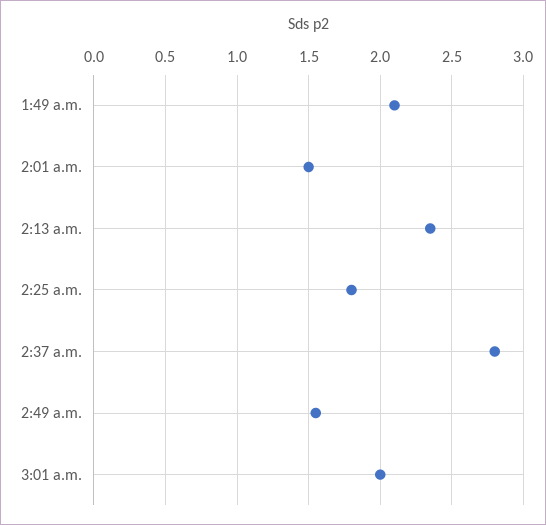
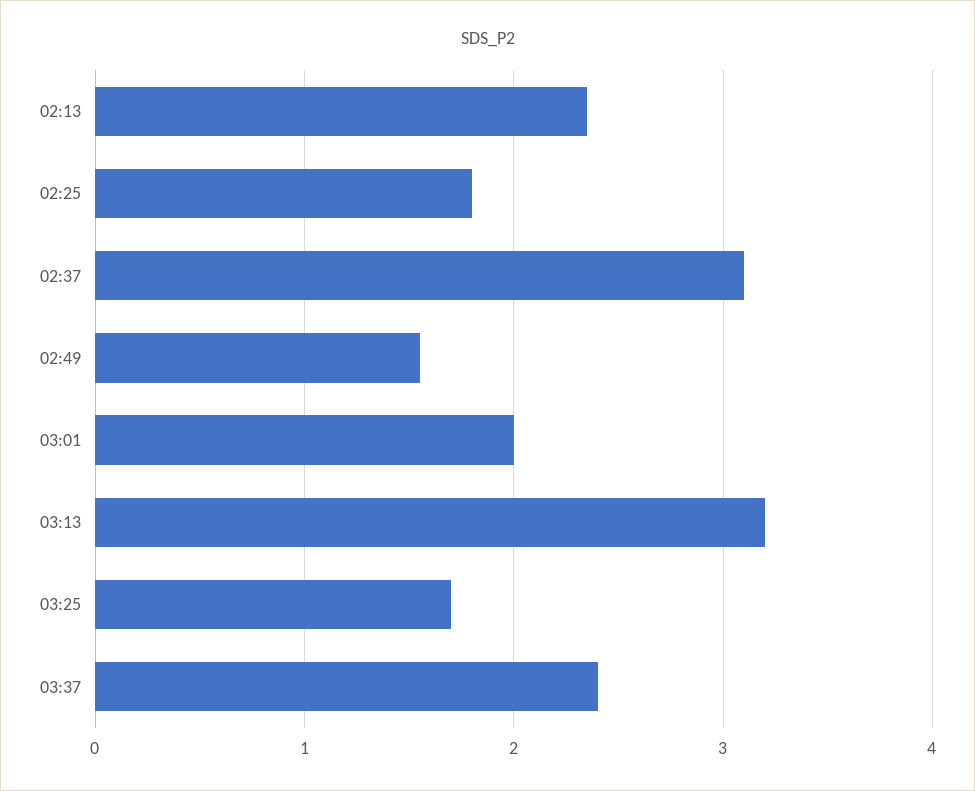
1:49 a.m.: 2.1 -> none
2:01 a.m.: 1.5 -> none
2:37 a.m.: 2.8 -> 3.1
03:13: none -> 3.2
03:25: none -> 1.7
03:37: none -> 2.4

